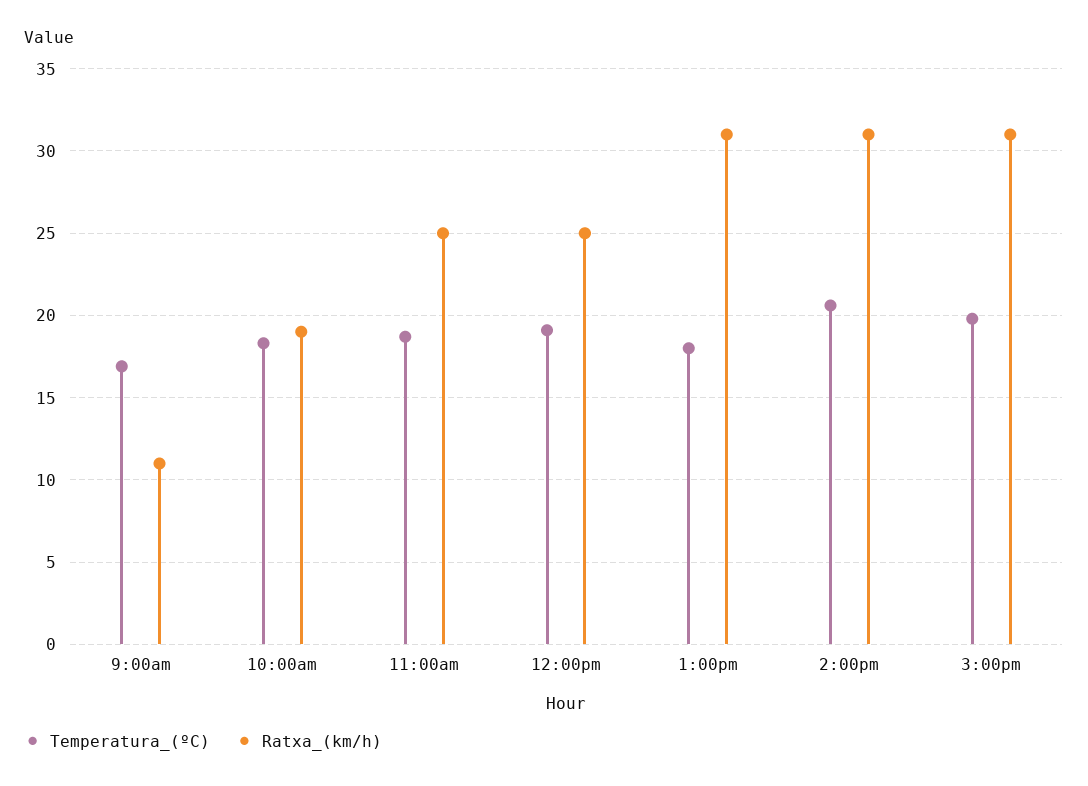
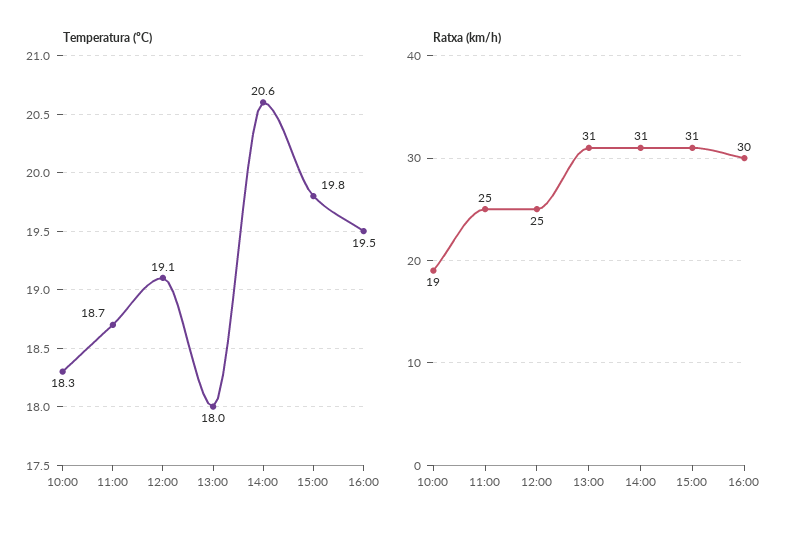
Temperatura_(ºC), 9:00am: 17 -> none
Ratxa_(km/h), 9:00am: 11 -> none
Temperatura_(ºC), 16:00: none -> 19.5
Ratxa_(km/h), 16:00: none -> 30

